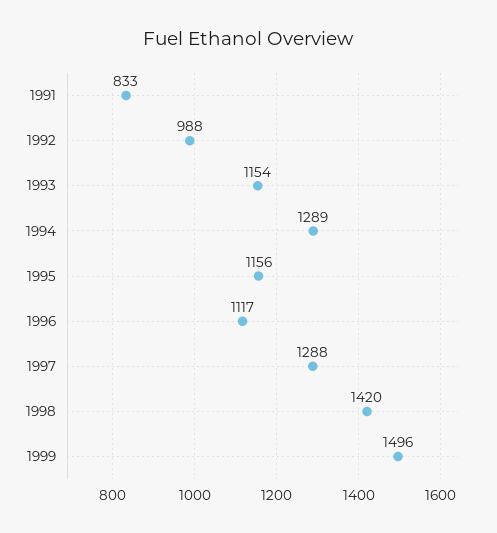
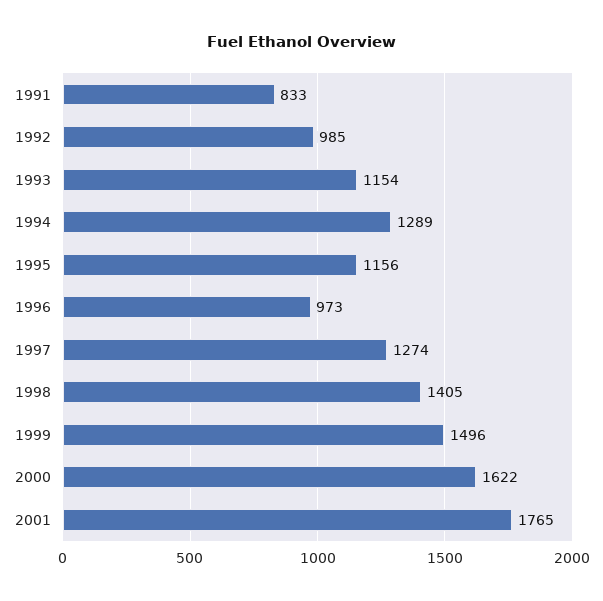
1992: 988 -> 985
1996: 1117 -> 973
1997: 1288 -> 1274
1998: 1420 -> 1405
2000: none -> 1622
2001: none -> 1765

